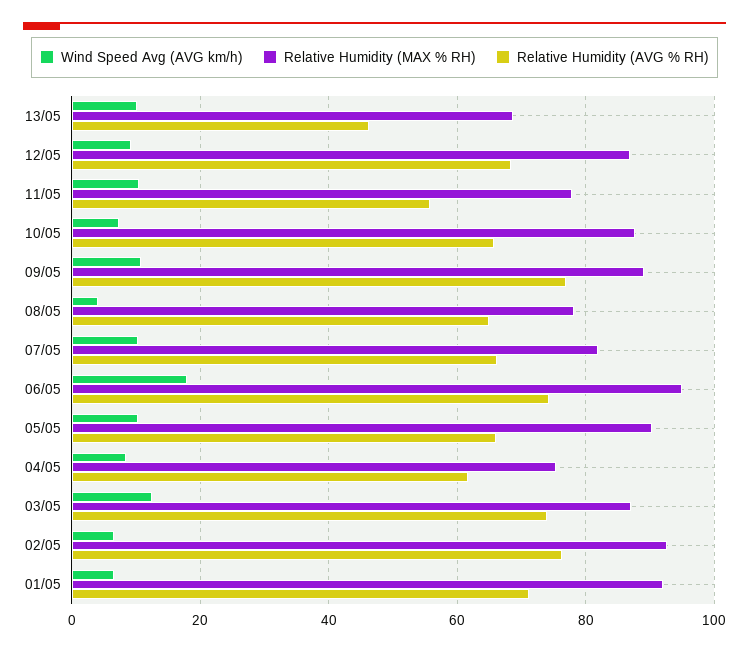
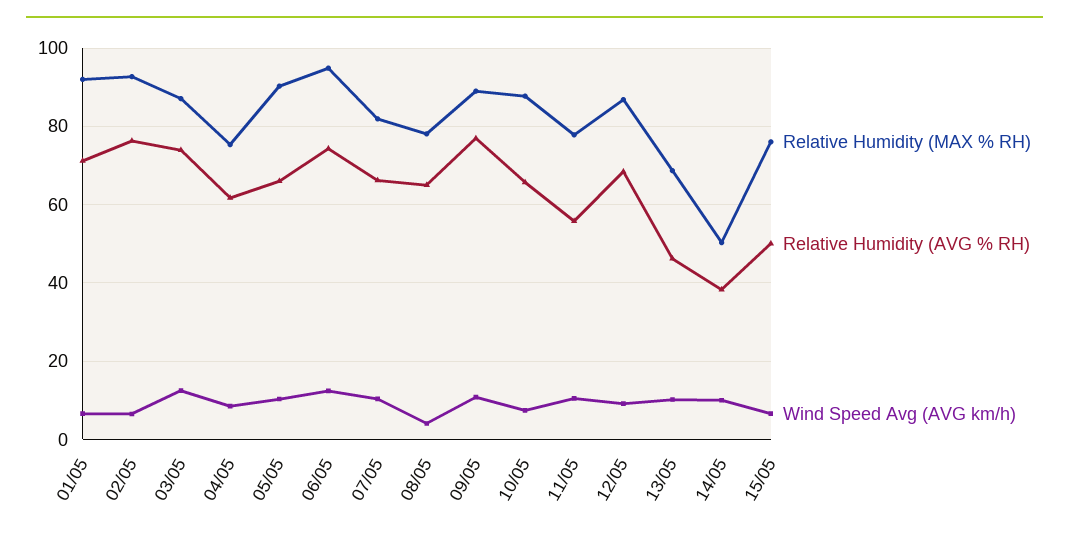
Wind Speed Avg (AVG km/h), 06/05: 18 -> 12
Relative Humidity (MAX % RH), 14/05: none -> 50
Relative Humidity (AVG % RH), 14/05: none -> 38
Wind Speed Avg (AVG km/h), 14/05: none -> 10
Relative Humidity (MAX % RH), 15/05: none -> 76
Relative Humidity (AVG % RH), 15/05: none -> 50
Wind Speed Avg (AVG km/h), 15/05: none -> 6

